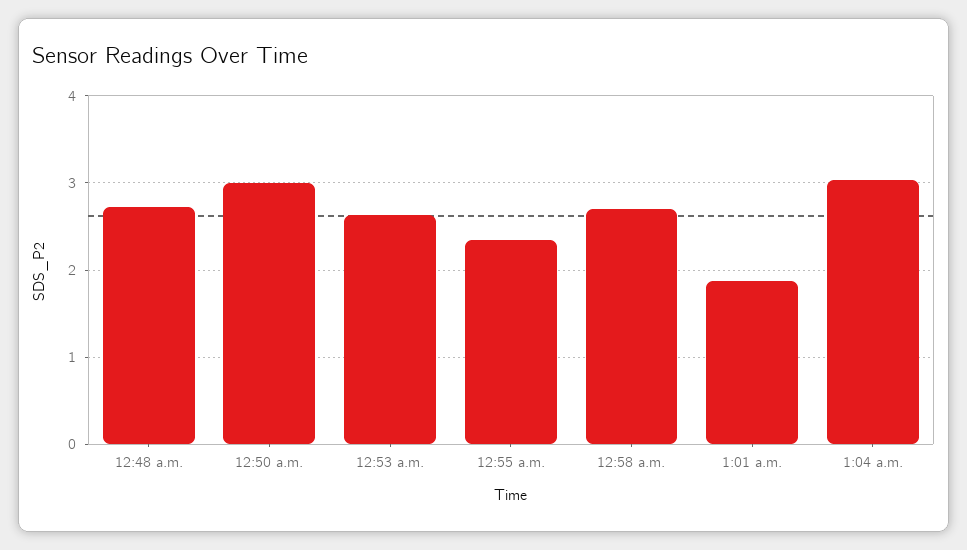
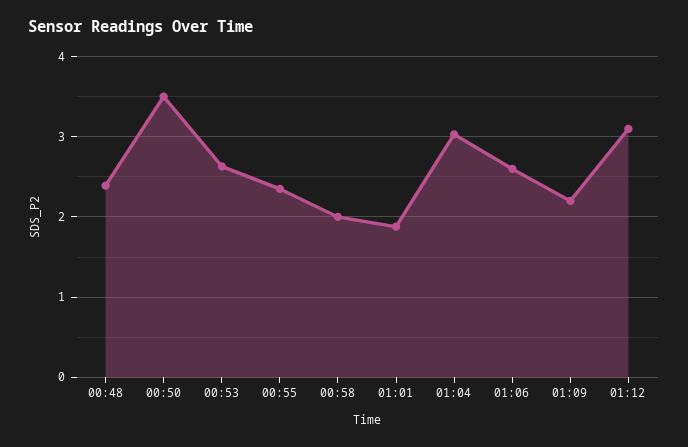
12:48 a.m.: 2.7 -> 2.4
12:50 a.m.: 3 -> 3.5
12:58 a.m.: 2.7 -> 2
01:06: none -> 2.6
01:09: none -> 2.2
01:12: none -> 3.1

